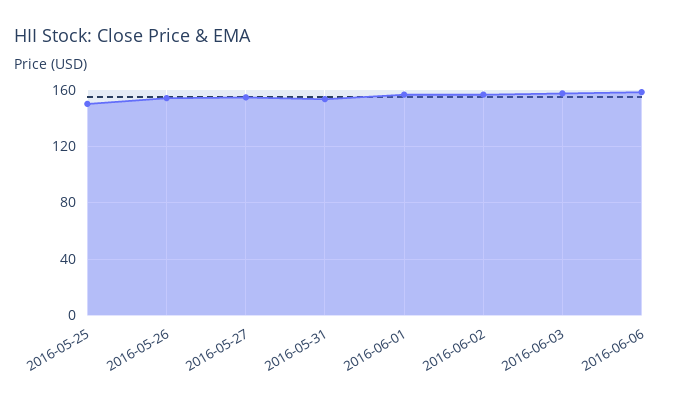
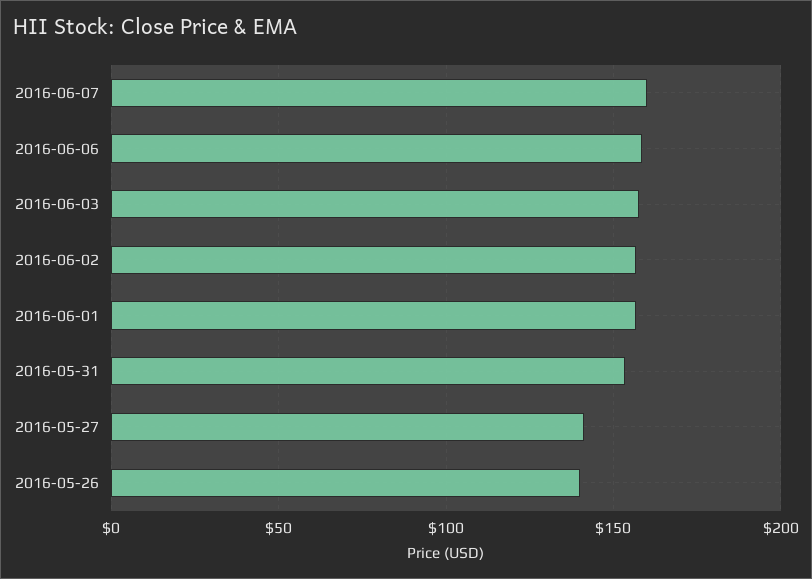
2016-05-25: 150 -> none
2016-05-26: 155 -> 140
2016-05-27: 155 -> 140
2016-06-07: none -> 160

